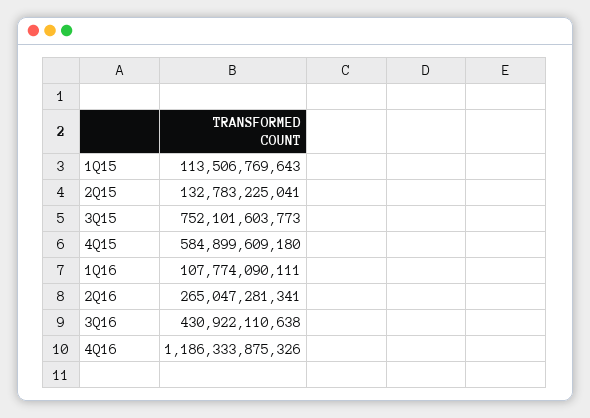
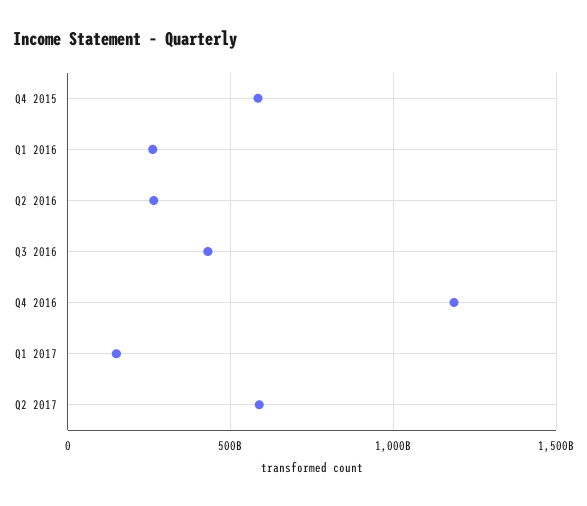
1Q15: 113506769643 -> none
2Q15: 132783225041 -> none
3Q15: 752101603773 -> none
1Q16: 107774090111 -> 250000000000
Q1 2017: none -> 150000000000
Q2 2017: none -> 600000000000

